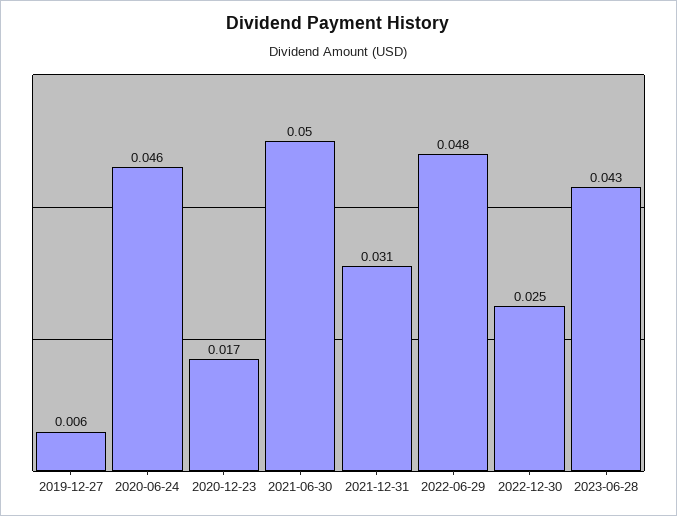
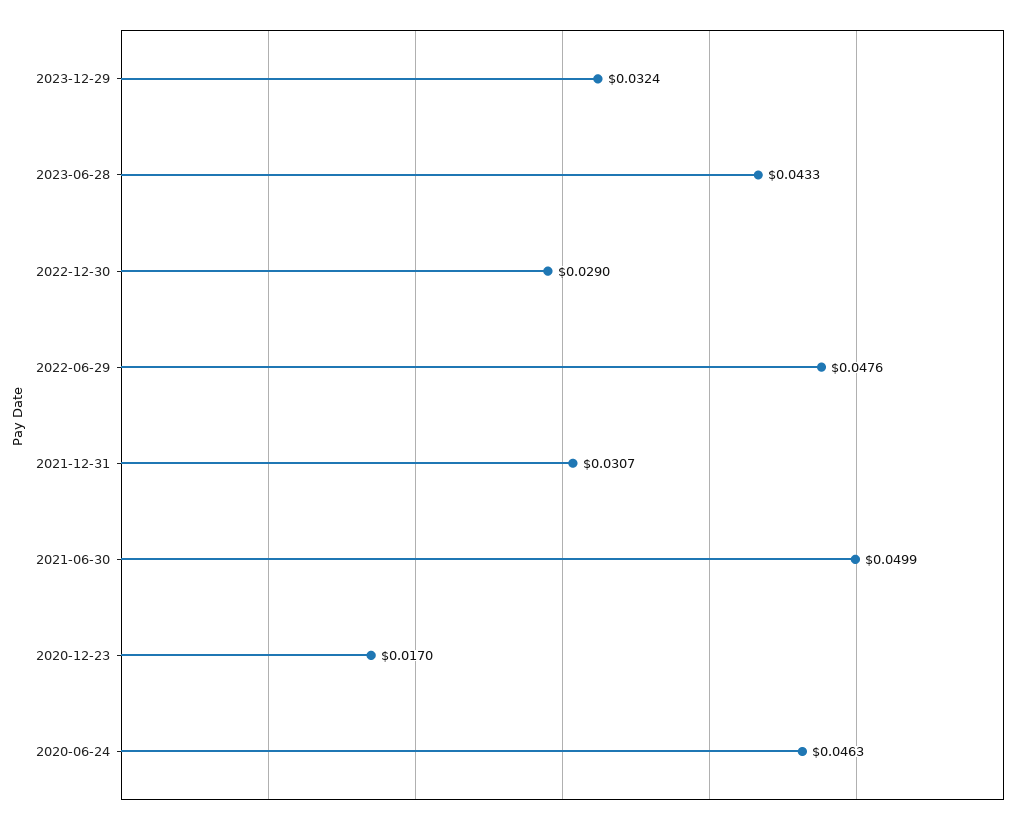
2019-12-27: 0.006 -> none
2022-12-30: 0.025 -> 0.029
2023-12-29: none -> 0.0324

